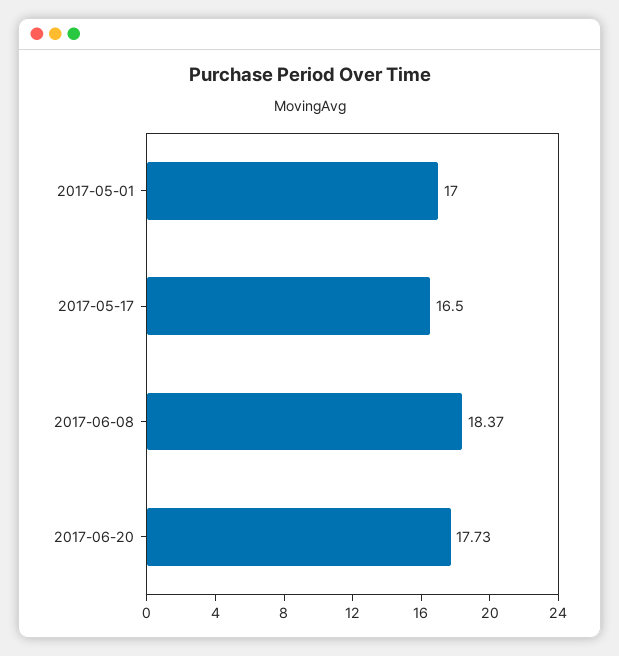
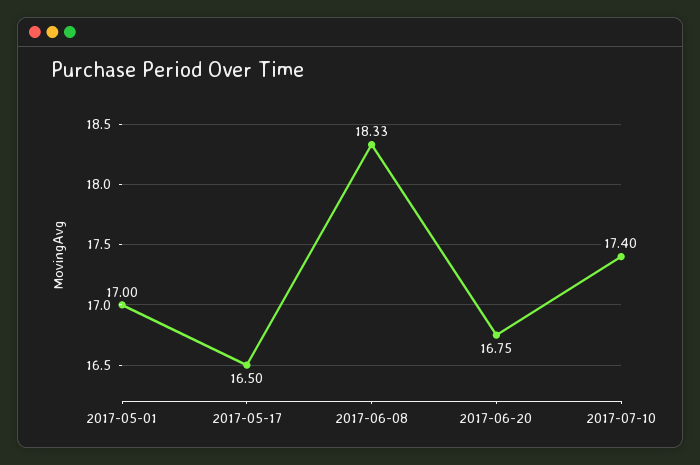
2017-06-08: 18.37 -> 18.33
2017-06-20: 17.73 -> 16.75
2017-07-10: none -> 17.4

